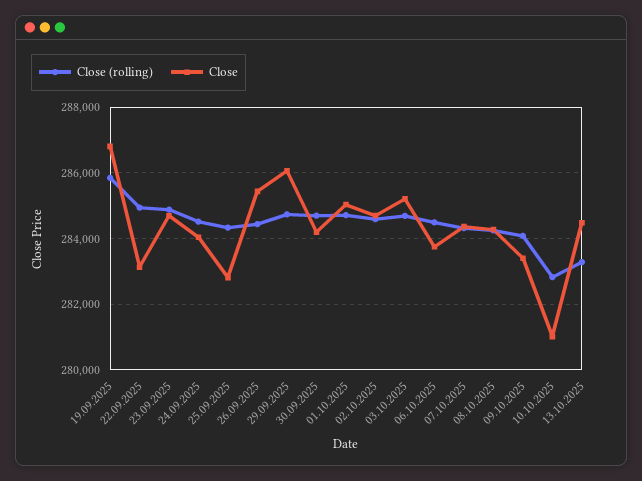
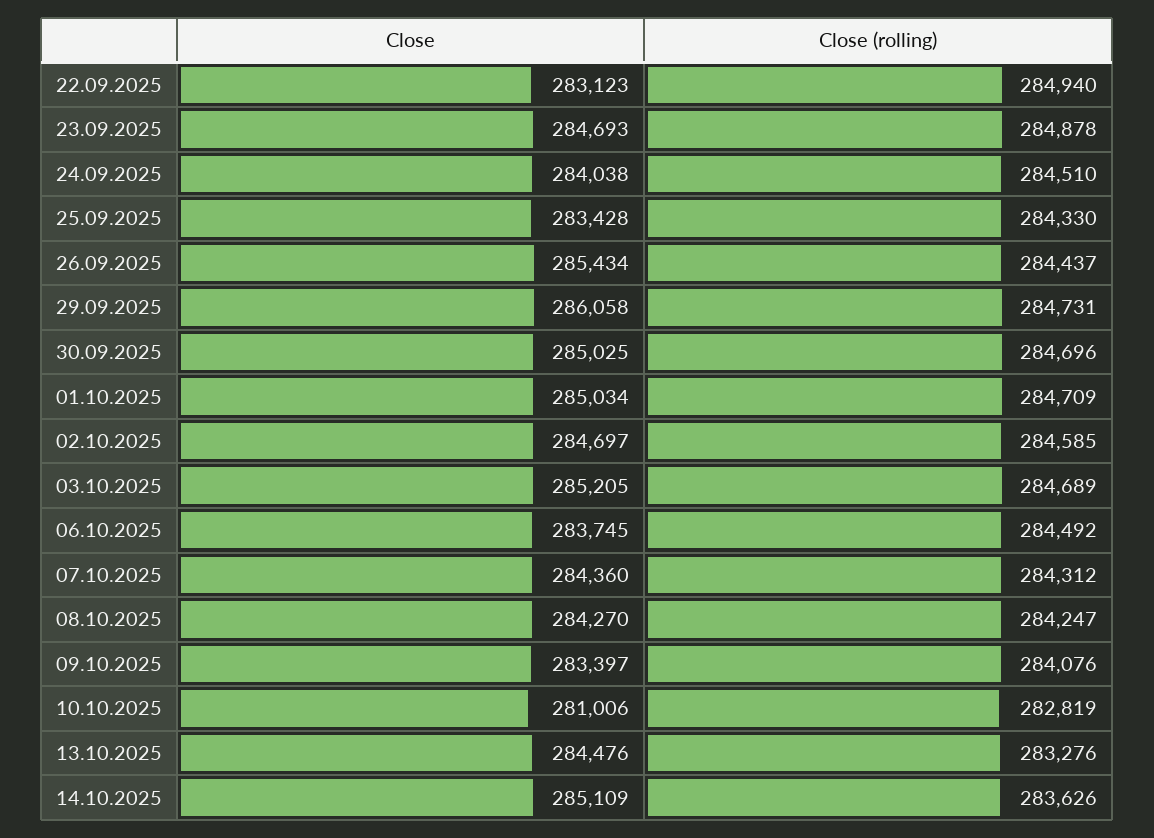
Close (rolling), 19.09.2025: 285800 -> none
Close, 19.09.2025: 286800 -> none
Close, 25.09.2025: 282800 -> 283428
Close, 30.09.2025: 284200 -> 285025
Close, 14.10.2025: none -> 285109
Close (rolling), 14.10.2025: none -> 283626

